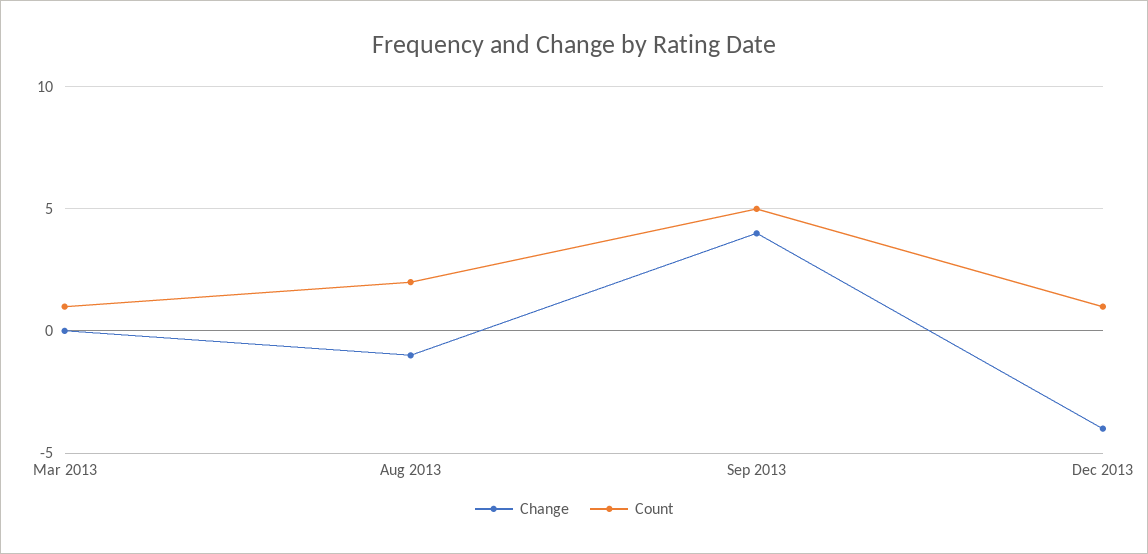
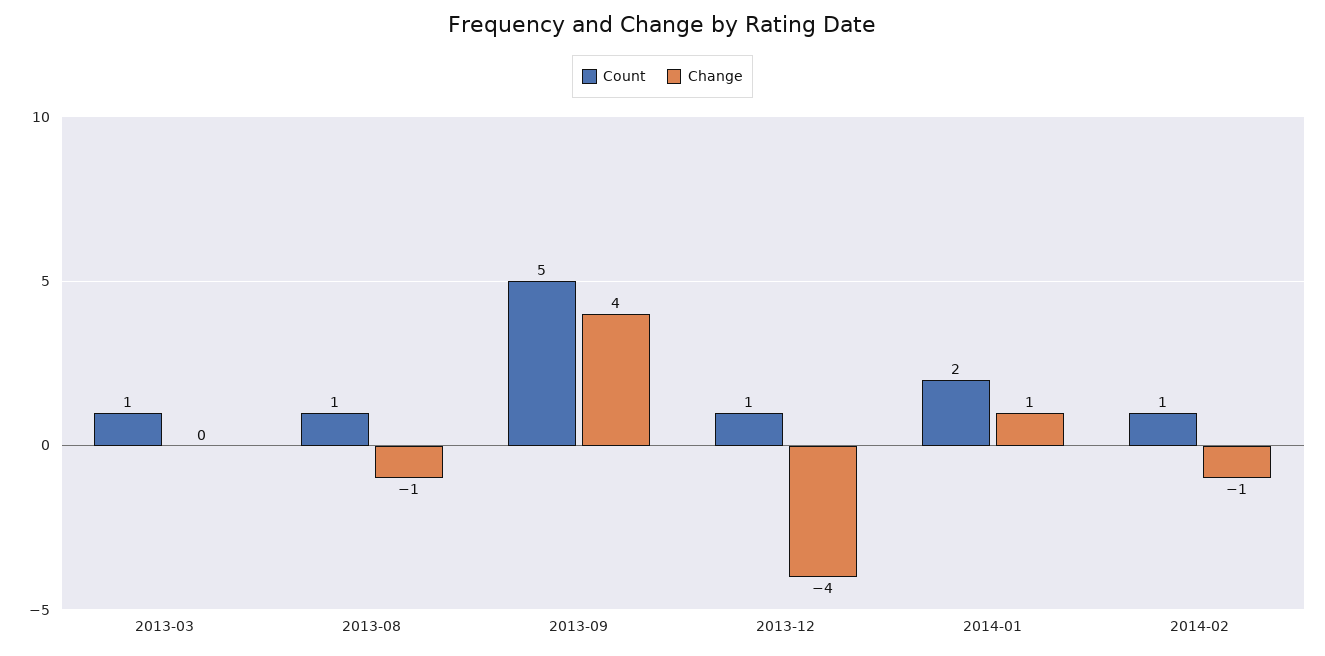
Count, Aug 2013: 2 -> 1
Count, 2014-01: none -> 2
Change, 2014-01: none -> 1
Count, 2014-02: none -> 1
Change, 2014-02: none -> -1

